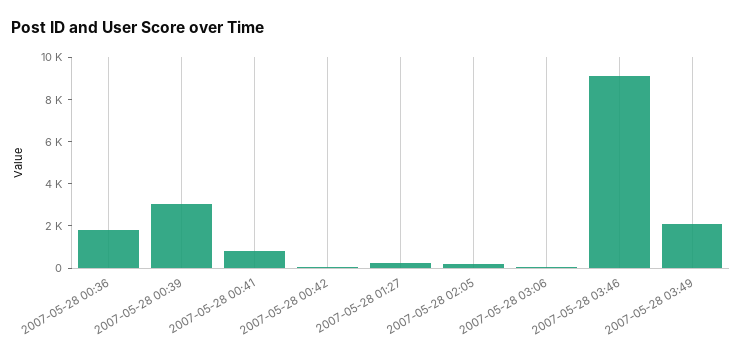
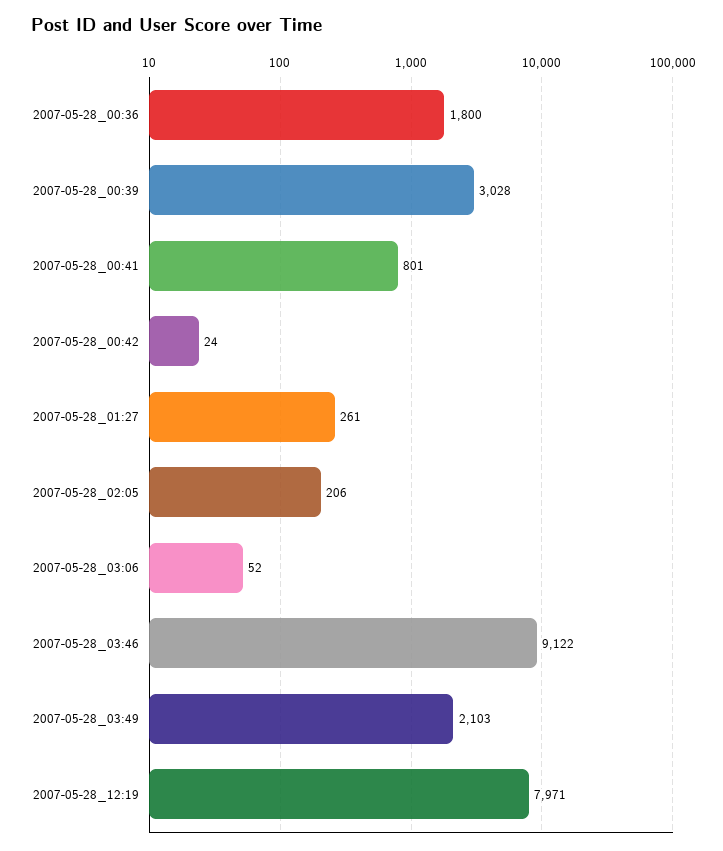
2007-05-28_12:19: none -> 7971

